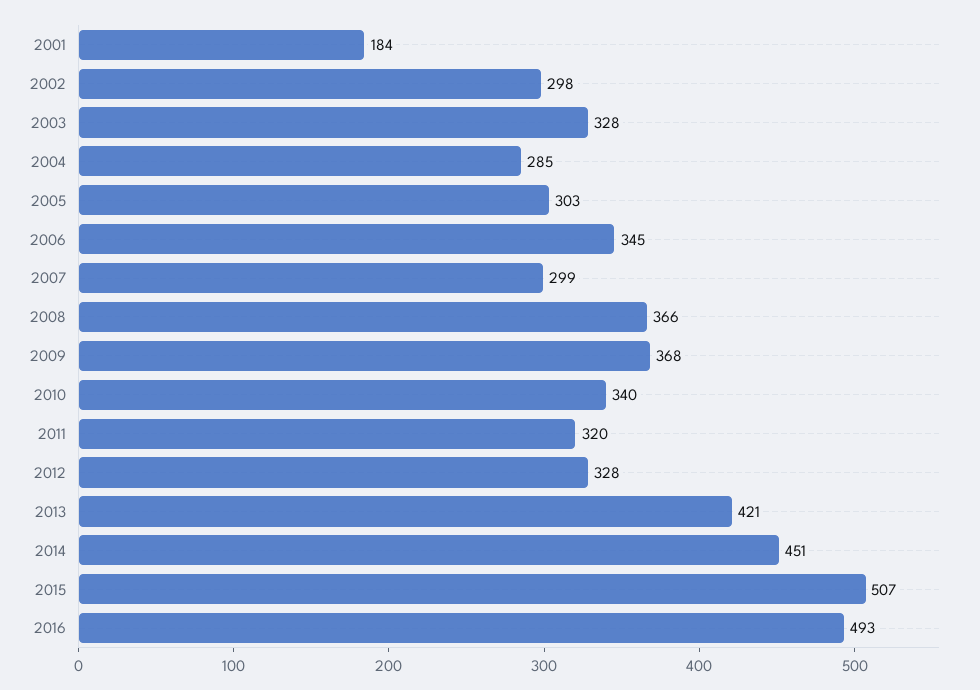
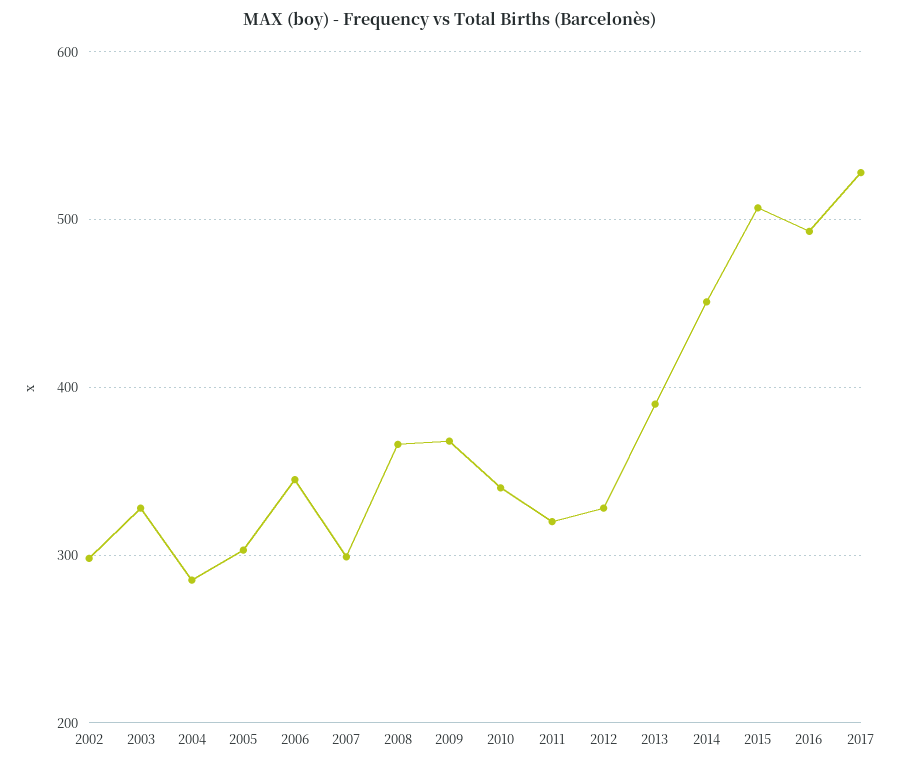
2001: 184 -> none
2013: 421 -> 390
2017: none -> 530

